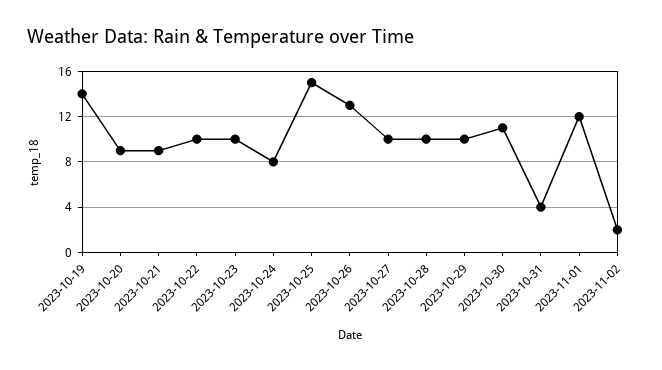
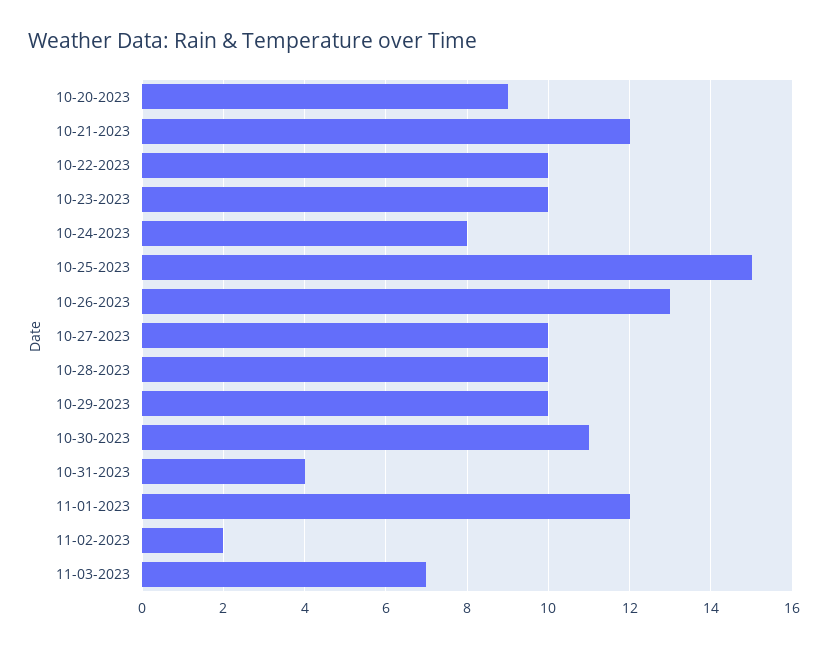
2023-10-19: 14 -> none
2023-10-21: 9 -> 12
11-03-2023: none -> 7

